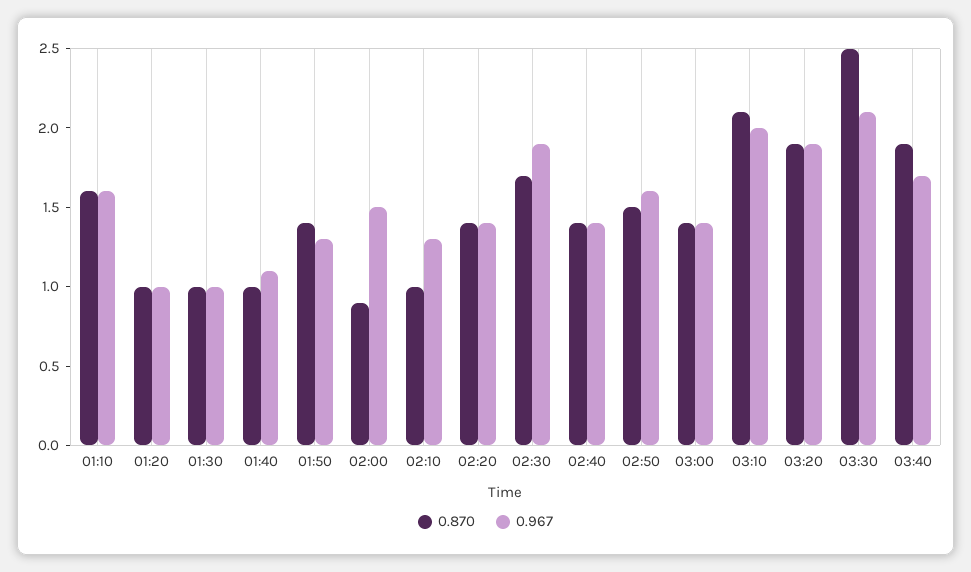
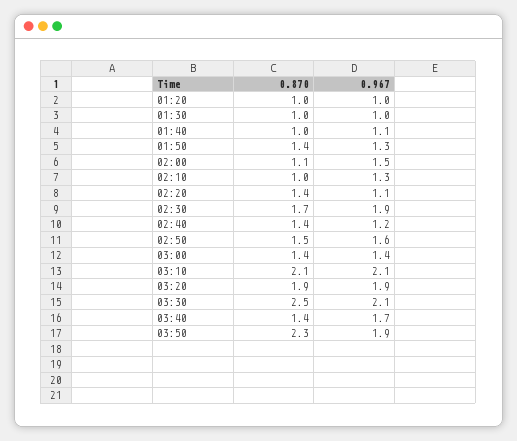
0.870, 01:10: 1.6 -> none
0.967, 01:10: 1.6 -> none
0.870, 02:00: 0.9 -> 1.1
0.967, 02:20: 1.4 -> 1.1
0.967, 02:40: 1.4 -> 1.2
0.967, 03:10: 2 -> 2.1
0.870, 03:40: 1.9 -> 1.4
0.870, 03:50: none -> 2.3
0.967, 03:50: none -> 1.9

